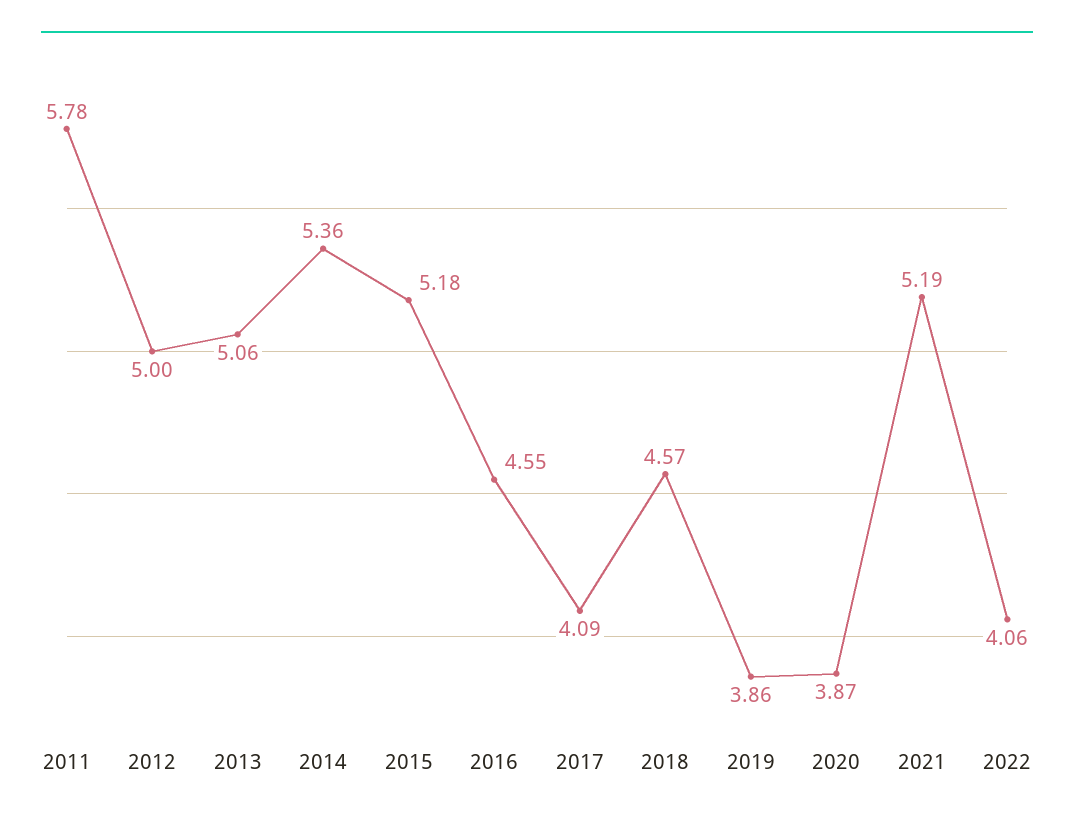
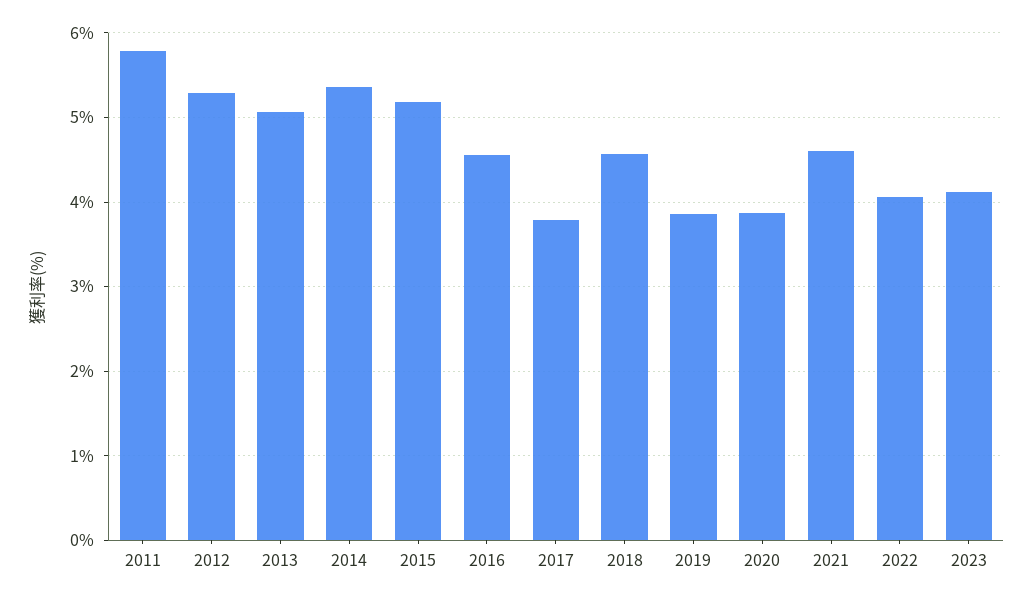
2012: 5 -> 5.3
2017: 4.09 -> 3.8
2021: 5.19 -> 4.6
2023: none -> 4.1

